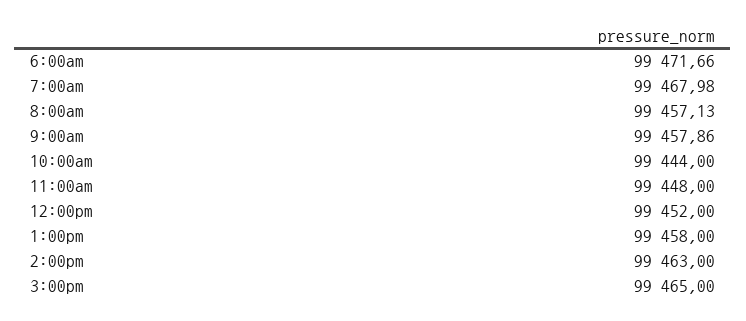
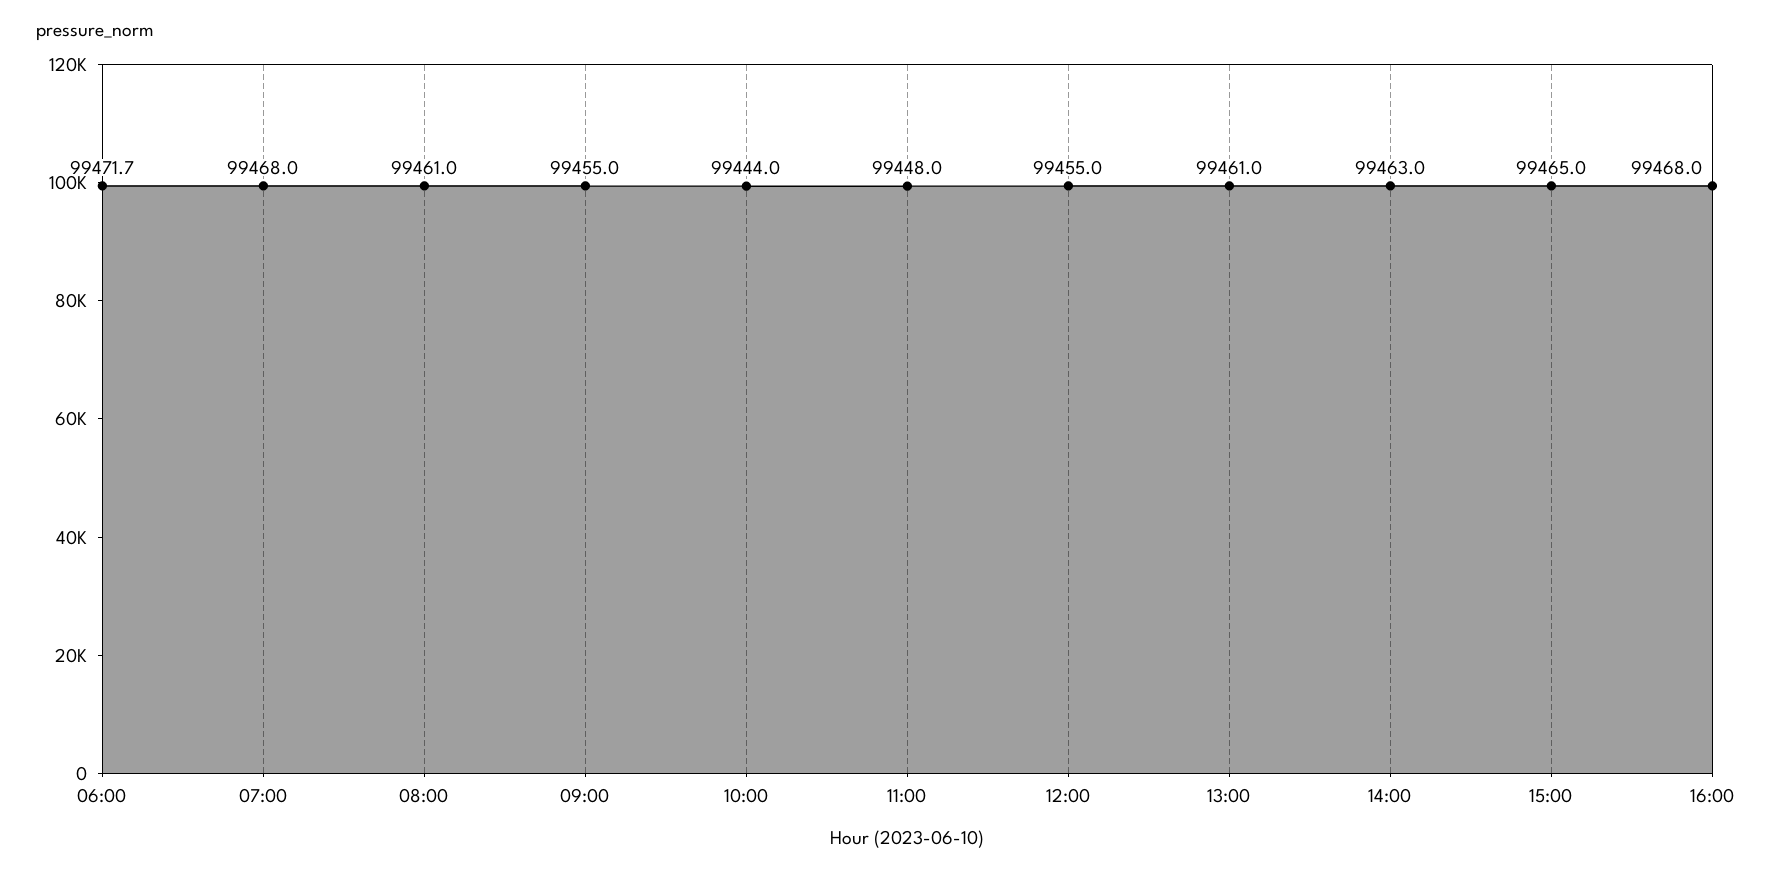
8:00am: 99457.13 -> 99461
9:00am: 99457.86 -> 99455
12:00pm: 99452 -> 99455
1:00pm: 99458 -> 99461
16:00: none -> 99468

